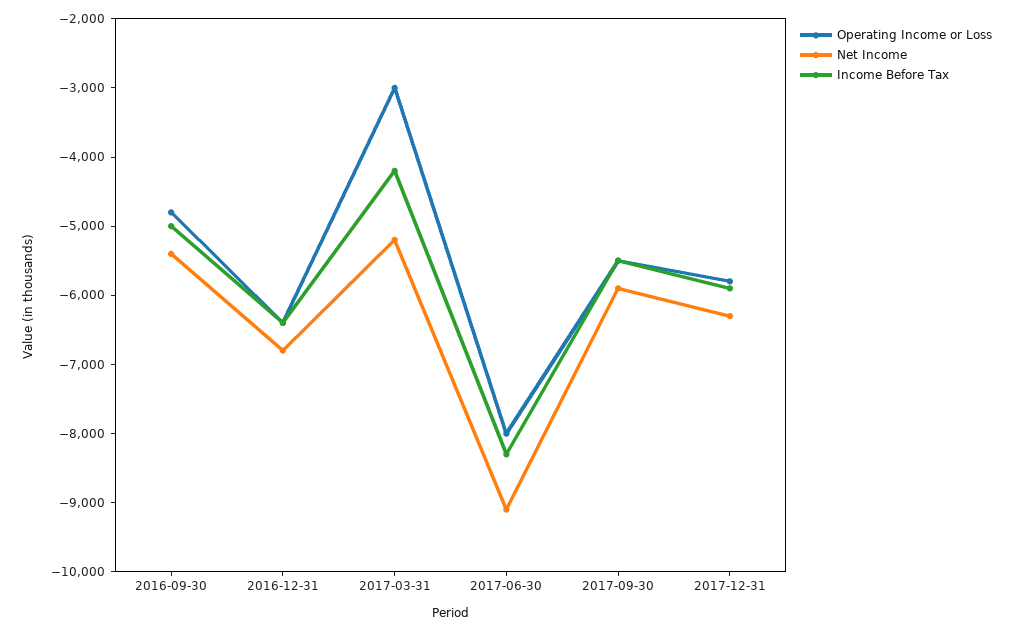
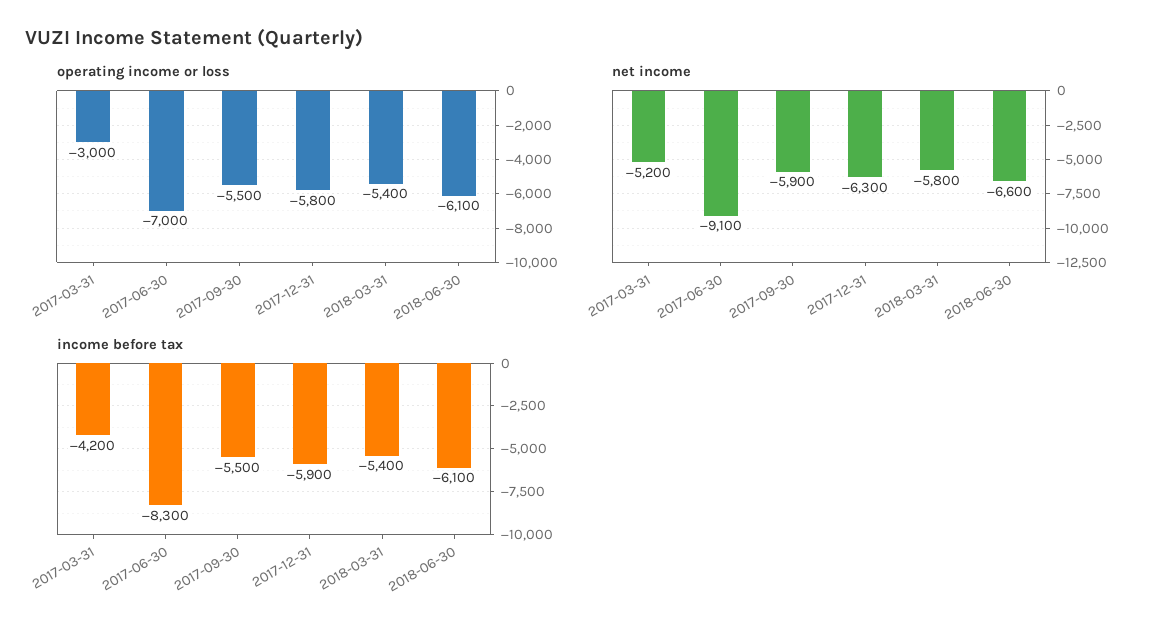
Operating Income or Loss, 2016-09-30: -4800 -> none
Net Income, 2016-09-30: -5400 -> none
Income Before Tax, 2016-09-30: -5000 -> none
Operating Income or Loss, 2016-12-31: -6400 -> none
Net Income, 2016-12-31: -6800 -> none
Income Before Tax, 2016-12-31: -6400 -> none
Operating Income or Loss, 2017-06-30: -8000 -> -7000
Operating Income or Loss, 2018-03-31: none -> -5400
Operating Income or Loss, 2018-06-30: none -> -6100
Net Income, 2018-03-31: none -> -5800
Net Income, 2018-06-30: none -> -6600
Income Before Tax, 2018-03-31: none -> -5400
Income Before Tax, 2018-06-30: none -> -6100

